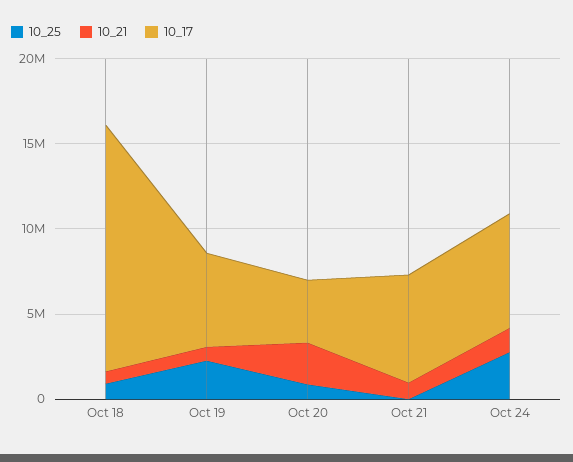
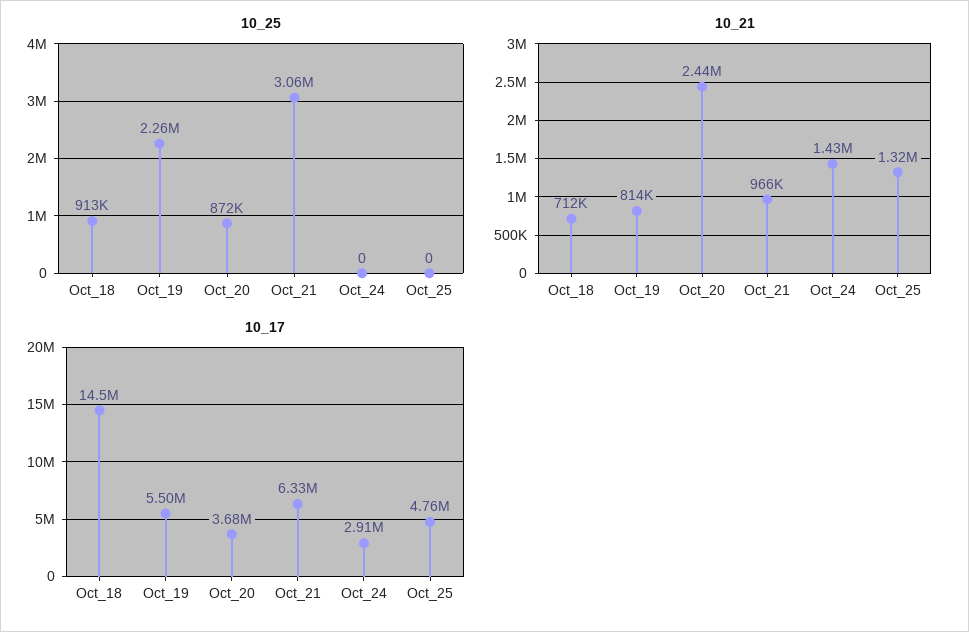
10_25, Oct 21: 0 -> 3060000
10_25, Oct 24: 3000000 -> 0
10_17, Oct 24: 7000000 -> 2910000
10_25, Oct_25: none -> 0
10_21, Oct_25: none -> 1320000
10_17, Oct_25: none -> 4760000

